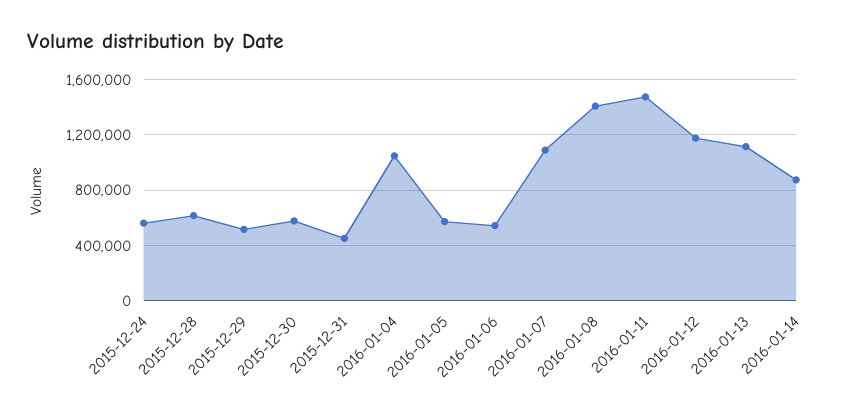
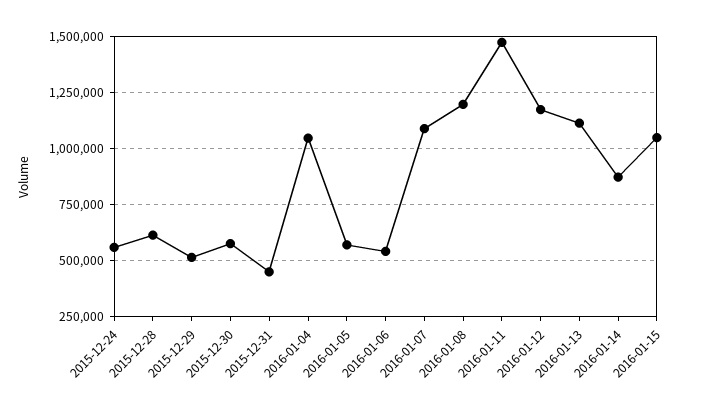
2016-01-08: 1400000 -> 1200000
2016-01-15: none -> 1050000

